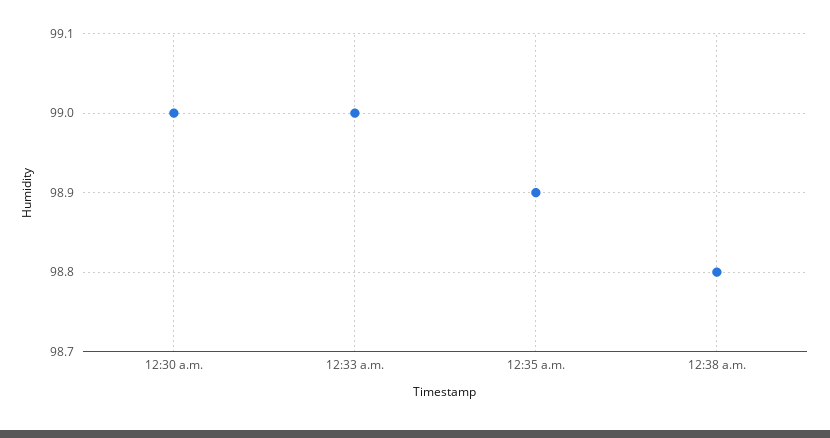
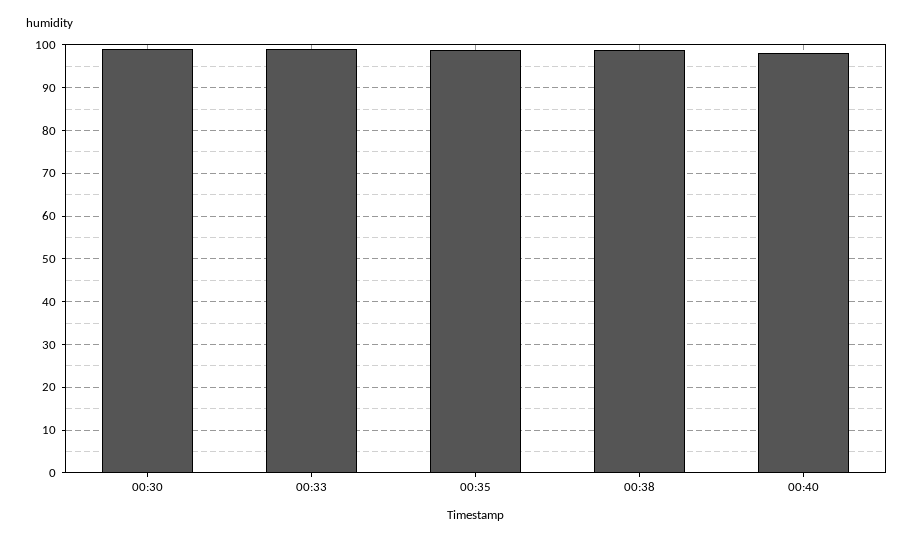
00:40: none -> 98

